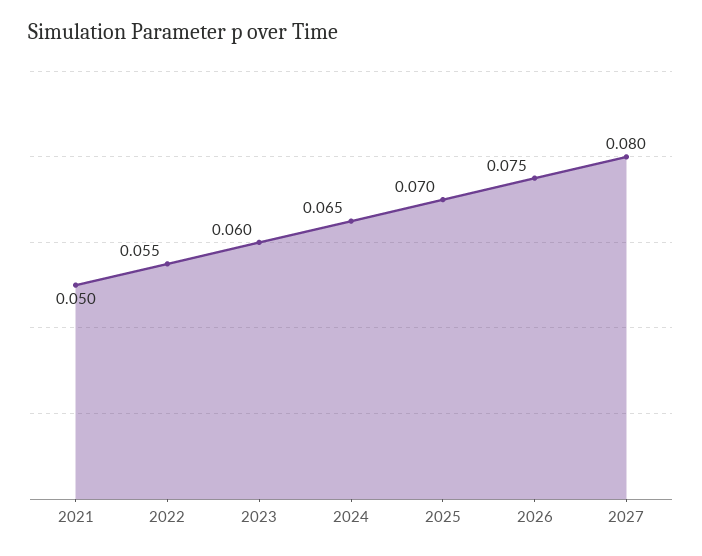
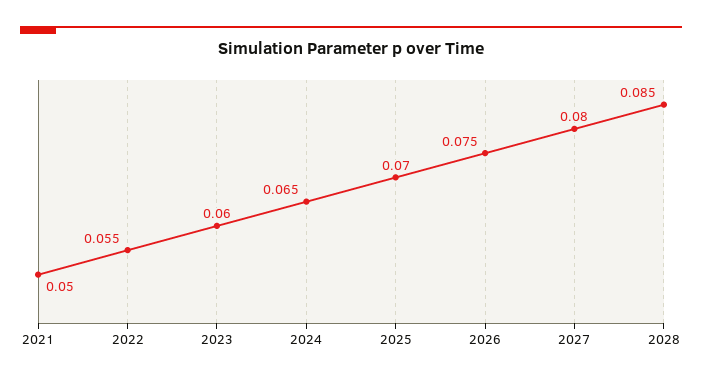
2028: none -> 0.085

